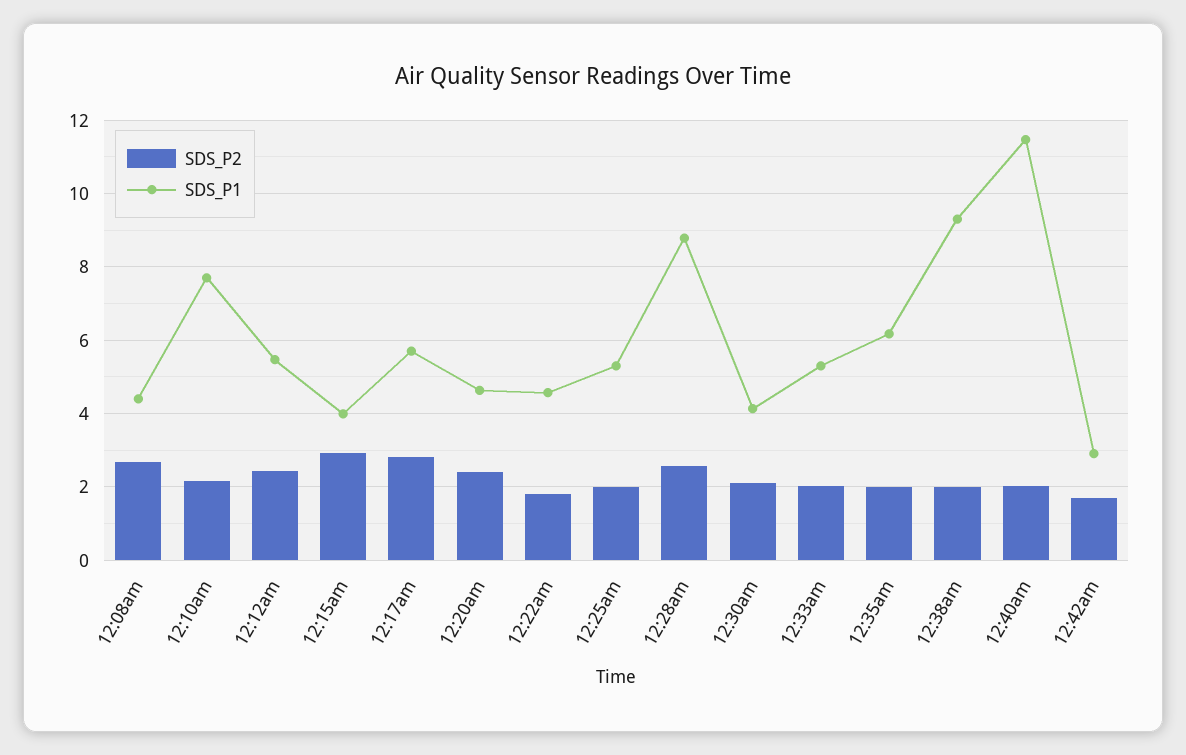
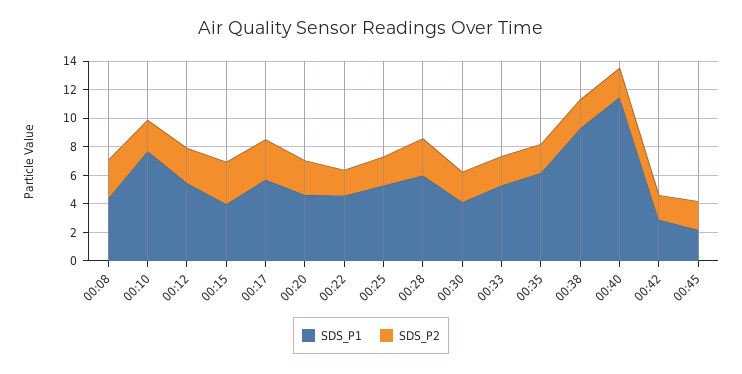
SDS_P1, 12:28am: 8.8 -> 6
SDS_P1, 00:45: none -> 2
SDS_P2, 00:45: none -> 2

